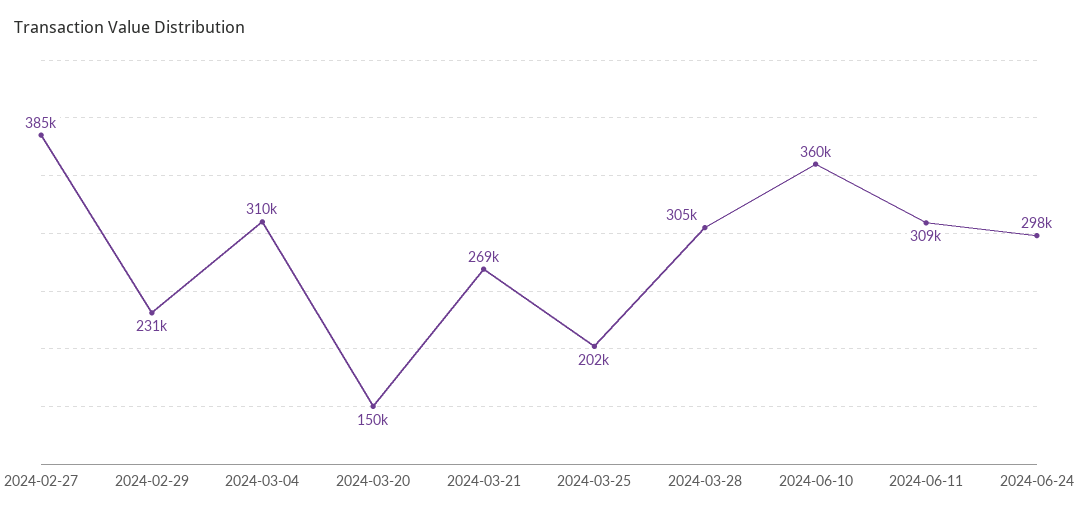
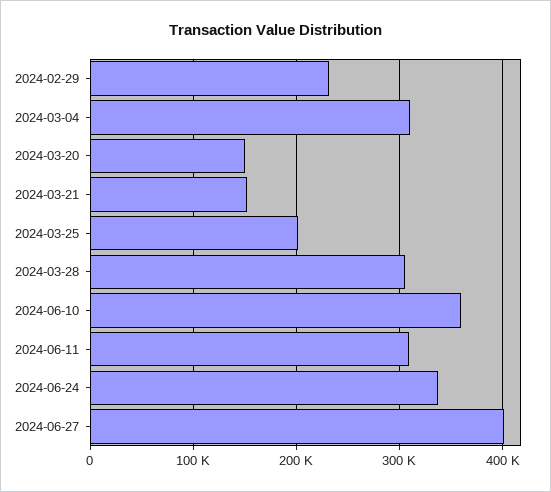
2024-02-27: 385000 -> none
2024-03-21: 269000 -> 150000
2024-06-24: 298000 -> 340000
2024-06-27: none -> 400000

